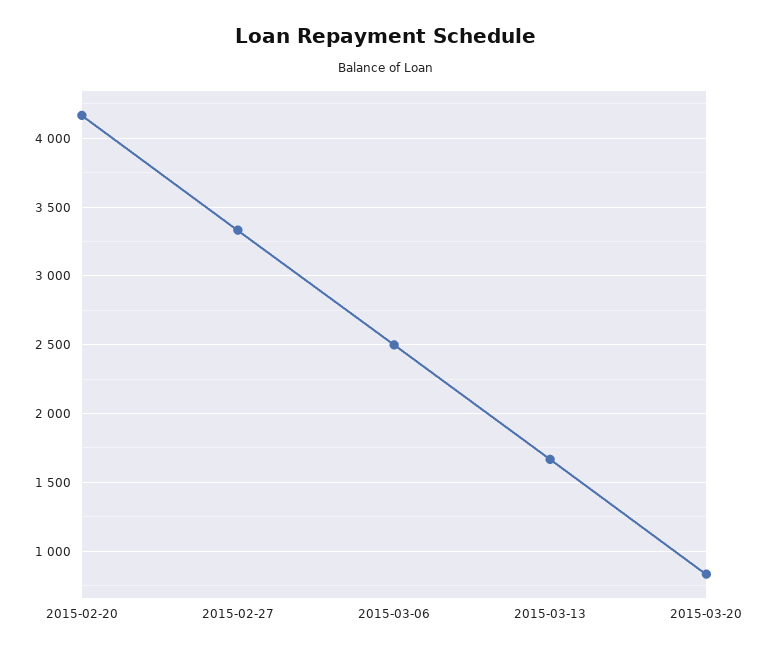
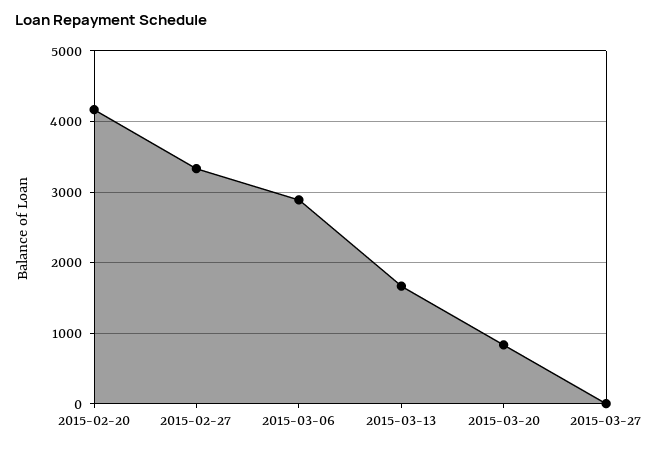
2015-03-06: 2500 -> 2900
2015-03-27: none -> 0

